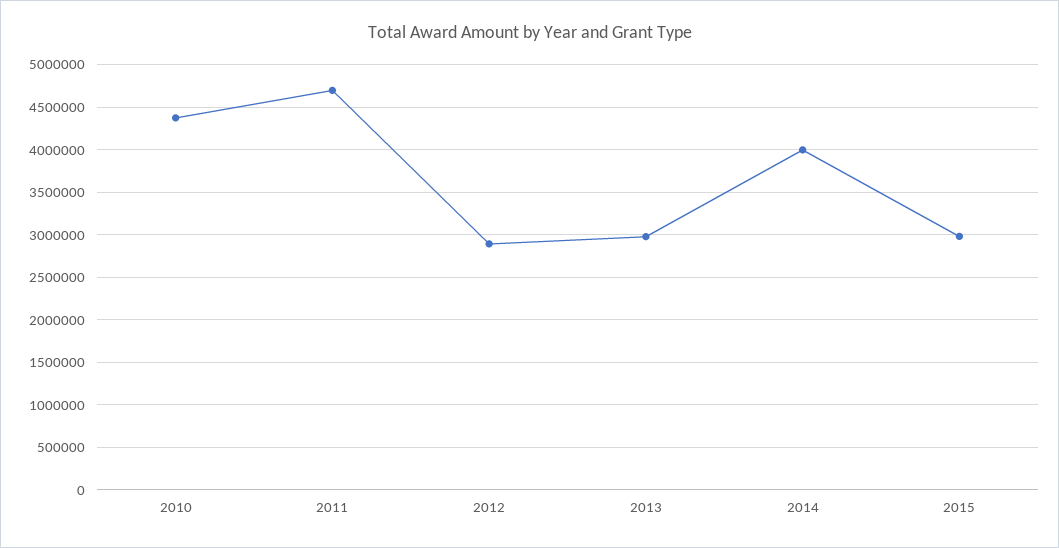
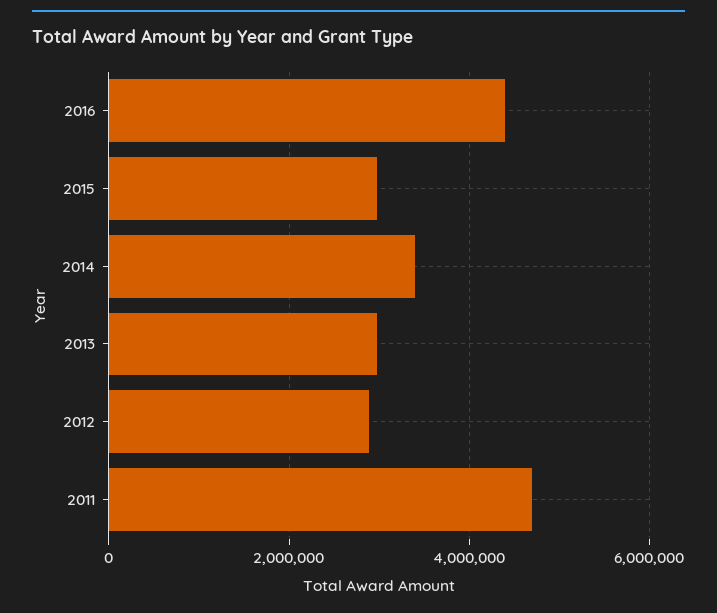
2010: 4400000 -> none
2014: 4000000 -> 3400000
2016: none -> 4400000

